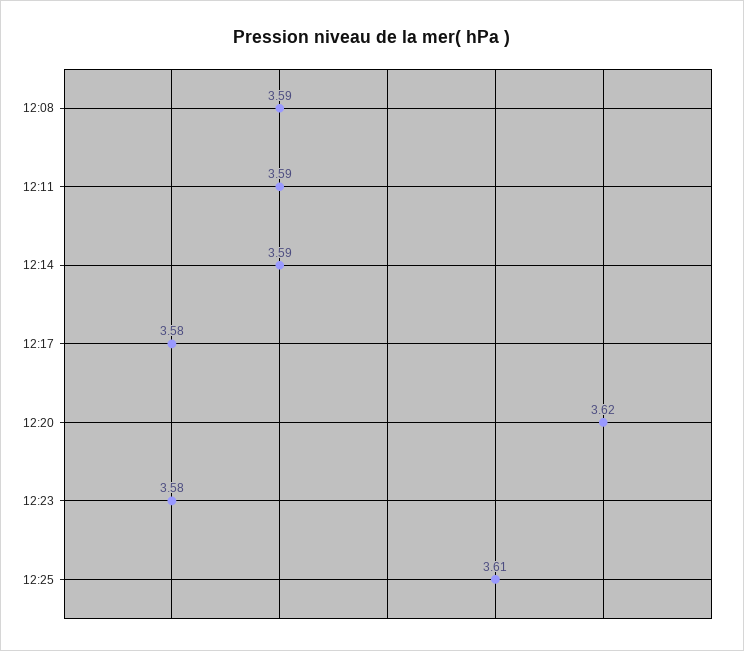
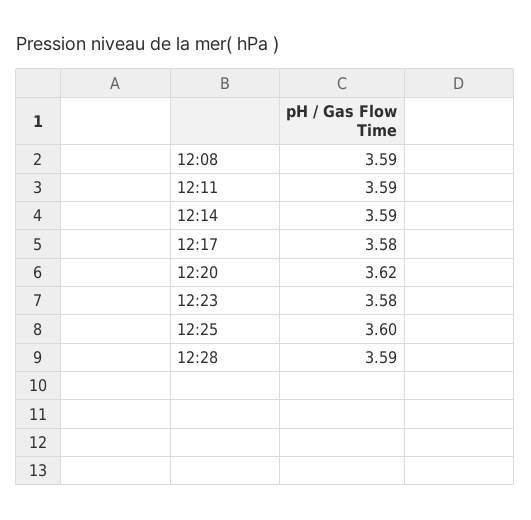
12:25: 3.61 -> 3.6
12:28: none -> 3.59

